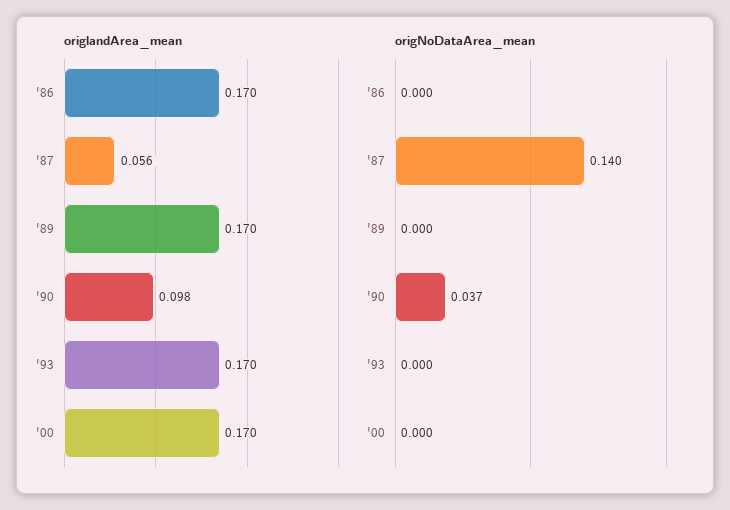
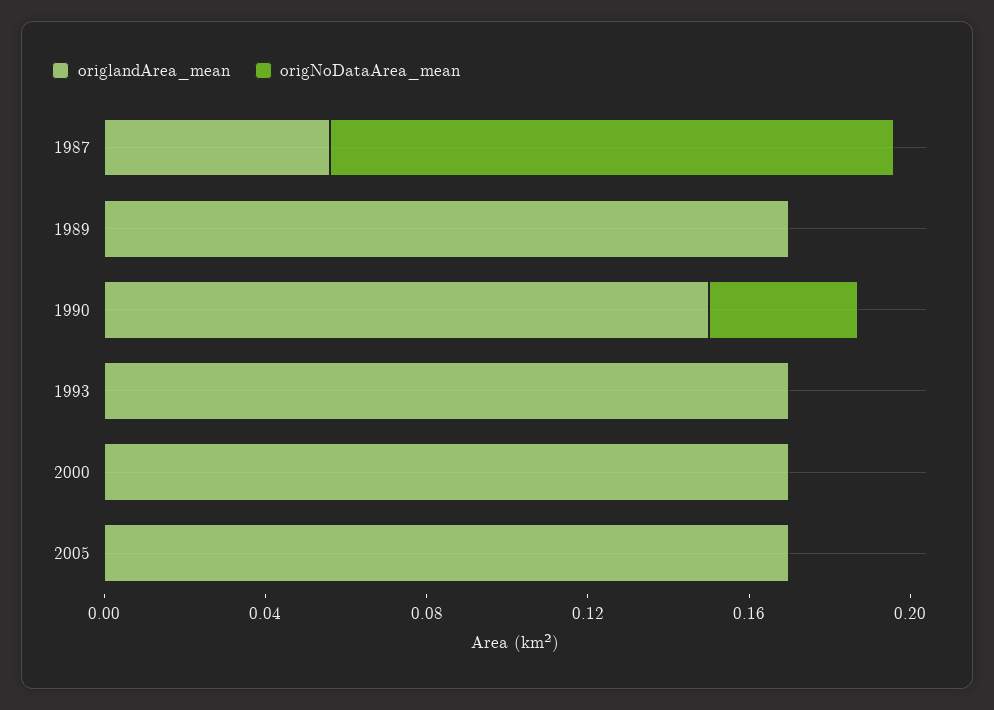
origlandArea_mean, '86: 0.17 -> none
origlandArea_mean, '90: 0.098 -> 0.15
origNoDataArea_mean, '86: 0 -> none
origlandArea_mean, 2005: none -> 0.17
origNoDataArea_mean, 2005: none -> 0

